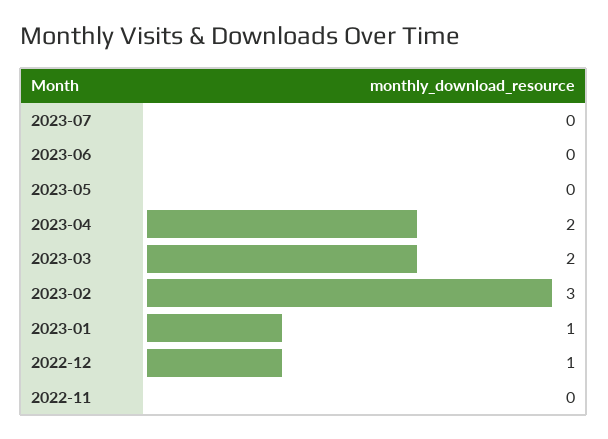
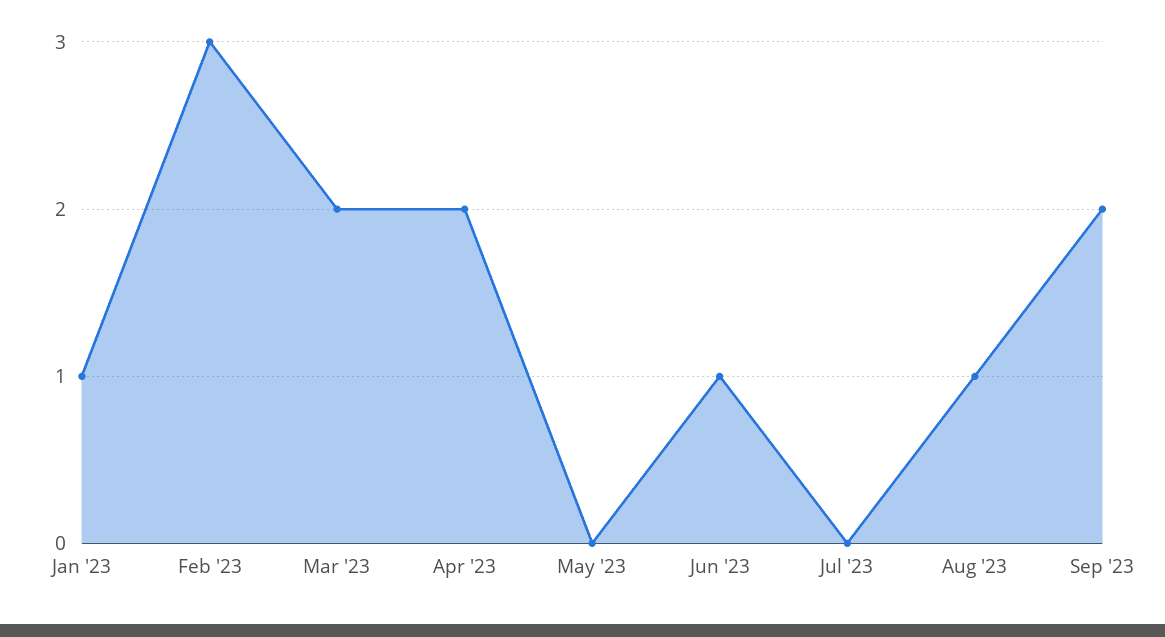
2023-06: 0 -> 1
2022-12: 1 -> none
2022-11: 0 -> none
Aug '23: none -> 1
Sep '23: none -> 2

